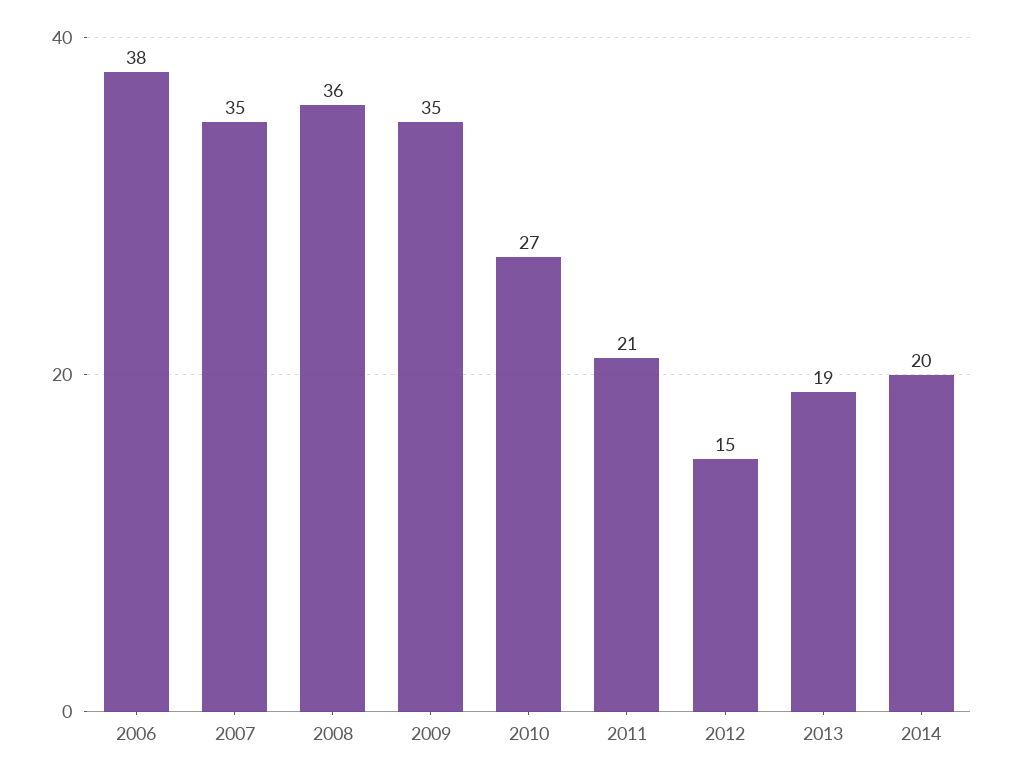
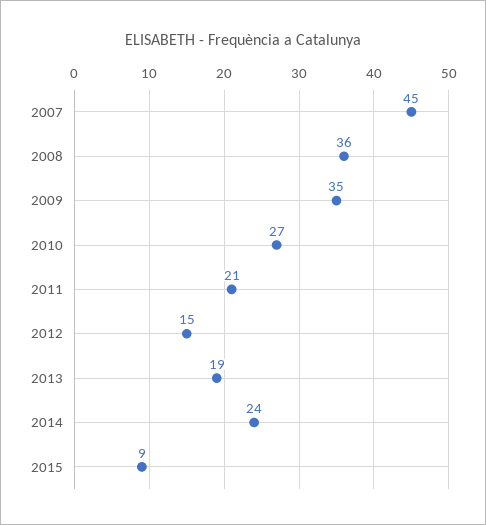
2006: 38 -> none
2007: 35 -> 45
2014: 20 -> 24
2015: none -> 9

